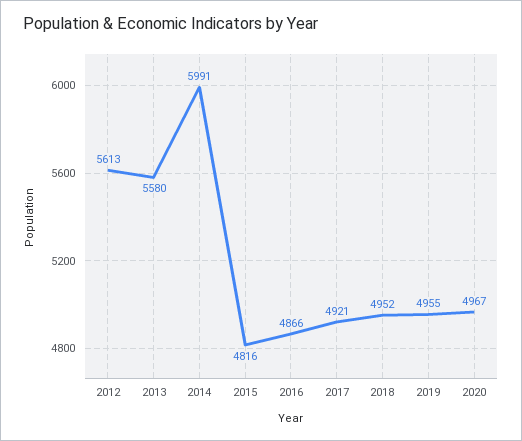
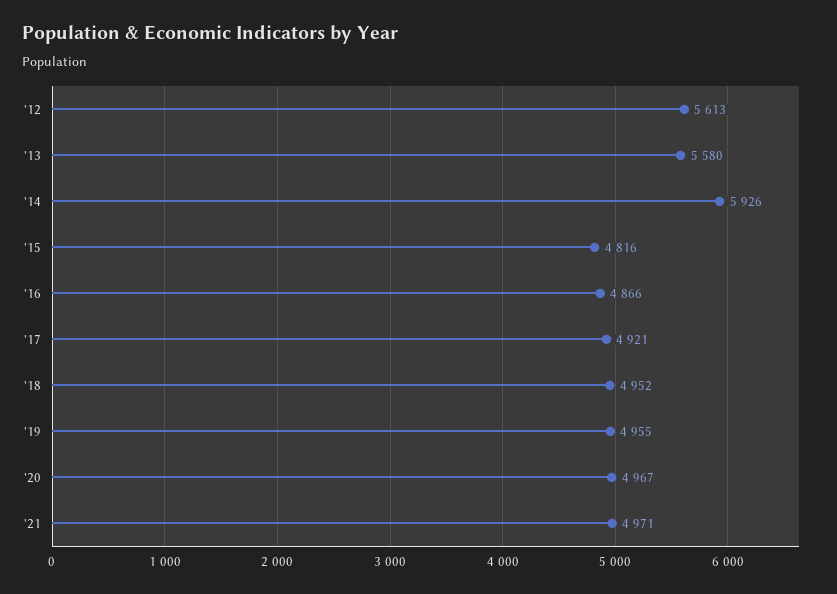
2014: 5991 -> 5926
'21: none -> 4971

